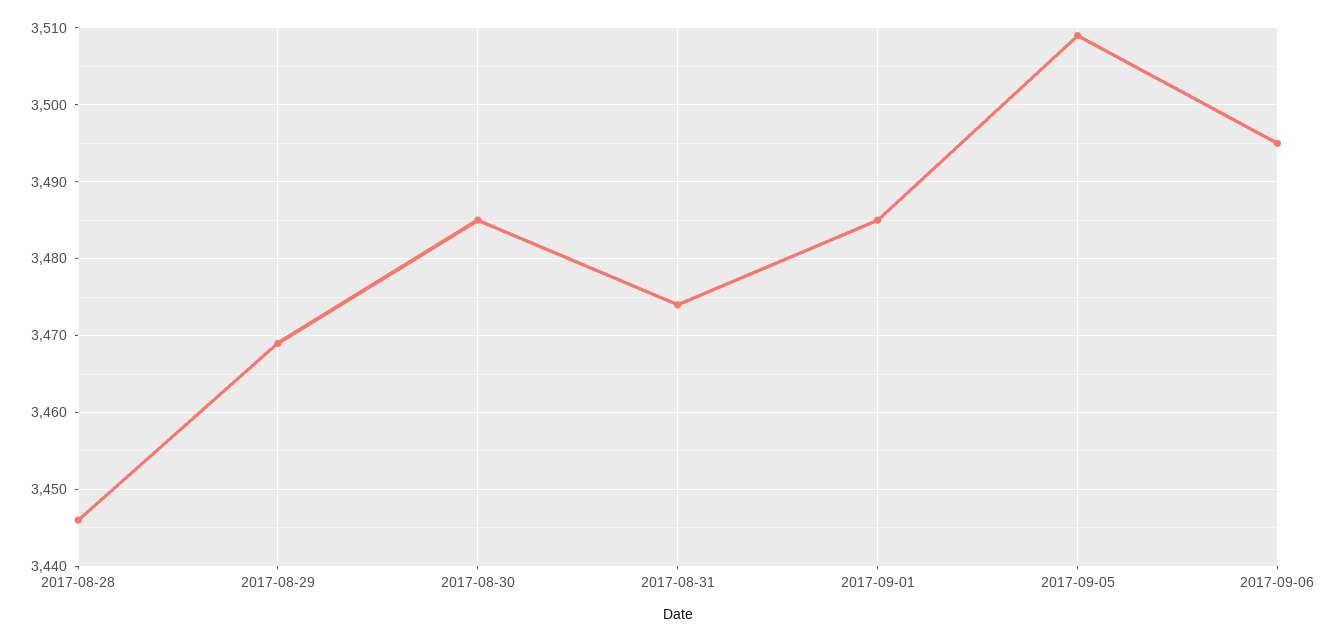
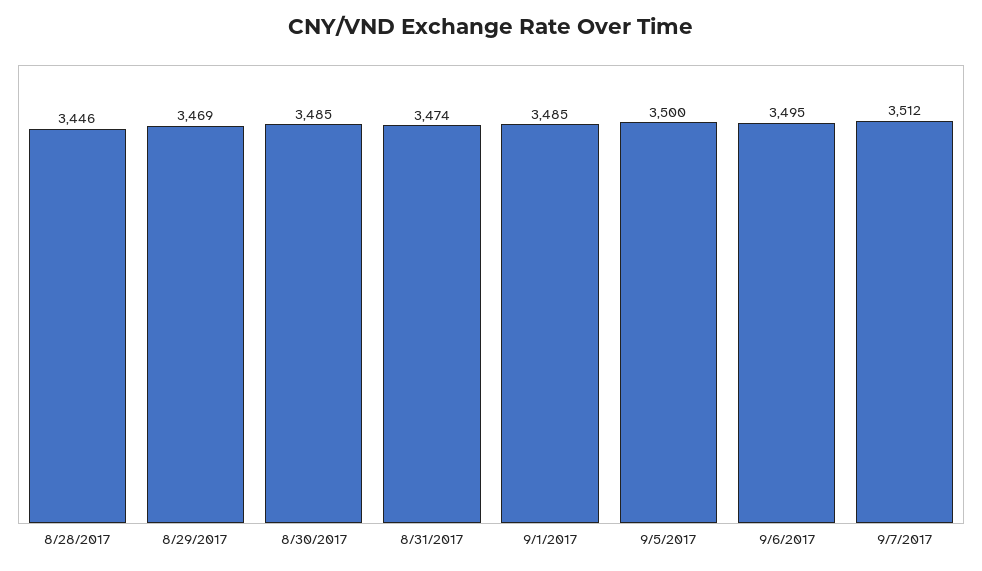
2017-09-05: 3509 -> 3500
9/7/2017: none -> 3512

